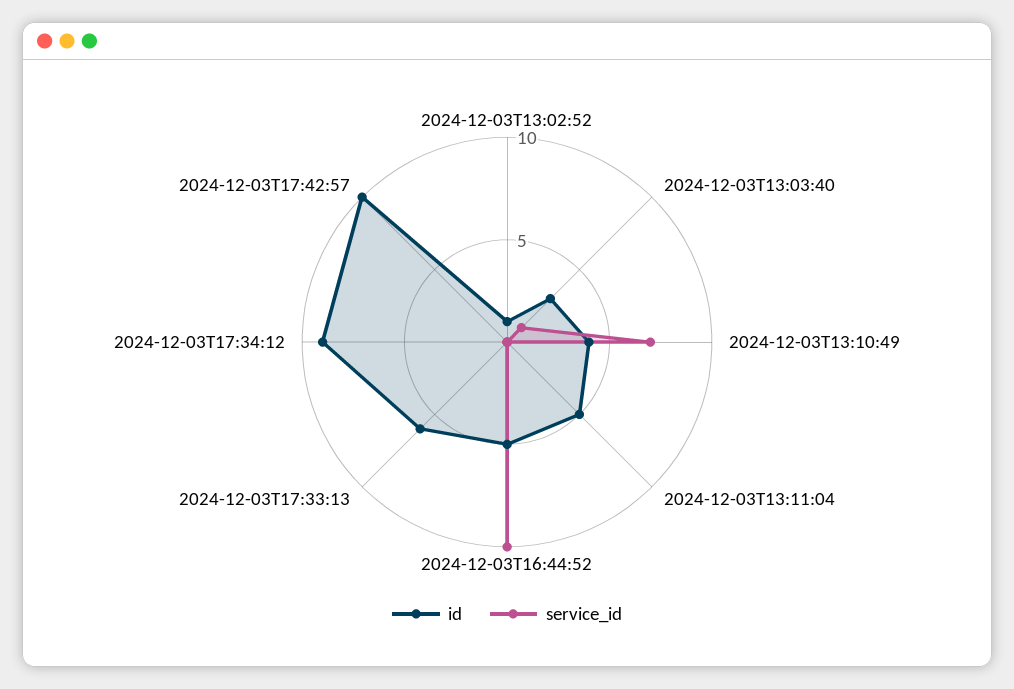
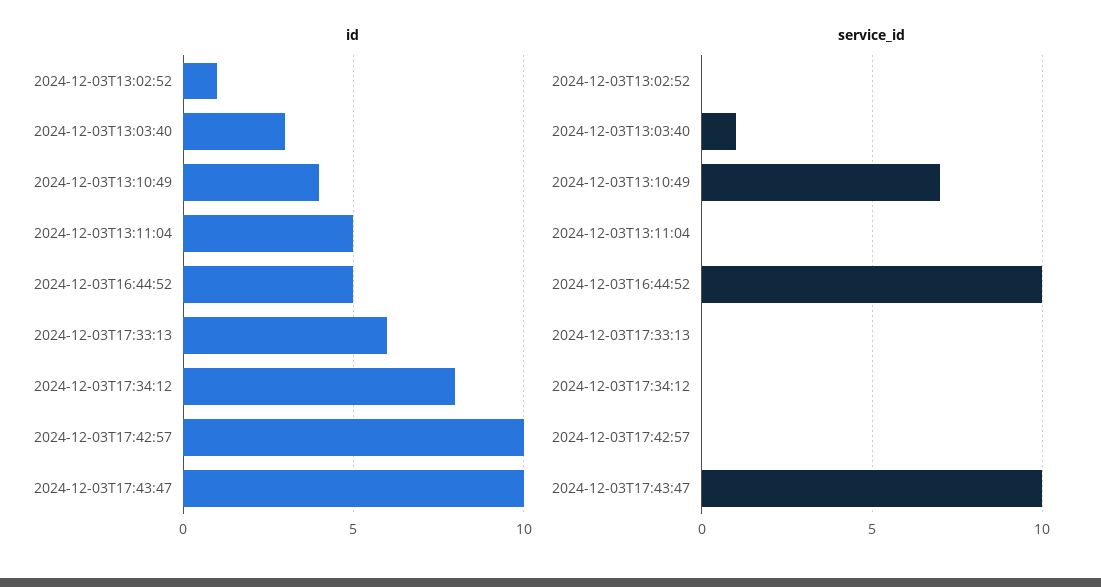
id, 2024-12-03T17:34:12: 9 -> 8
id, 2024-12-03T17:43:47: none -> 10
service_id, 2024-12-03T17:43:47: none -> 10

